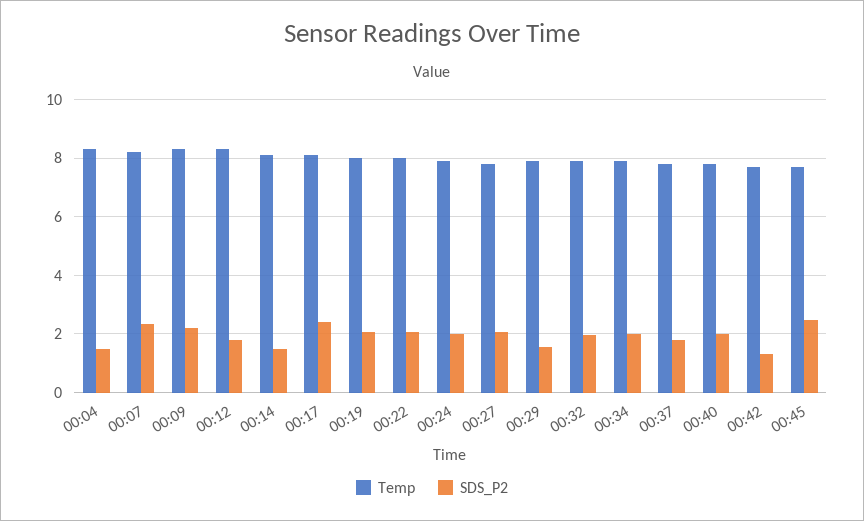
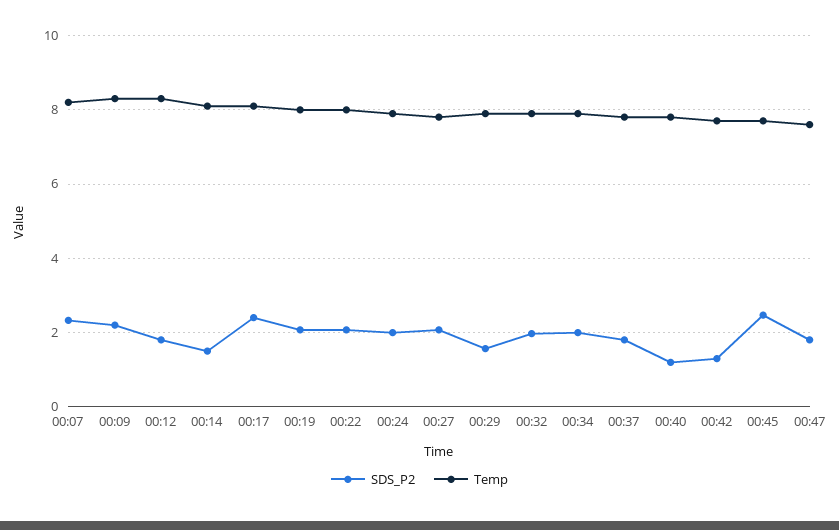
Temp, 00:04: 8.25 -> none
SDS_P2, 00:04: 1.5 -> none
SDS_P2, 00:40: 2 -> 1.2
SDS_P2, 00:47: none -> 1.8
Temp, 00:47: none -> 7.6

